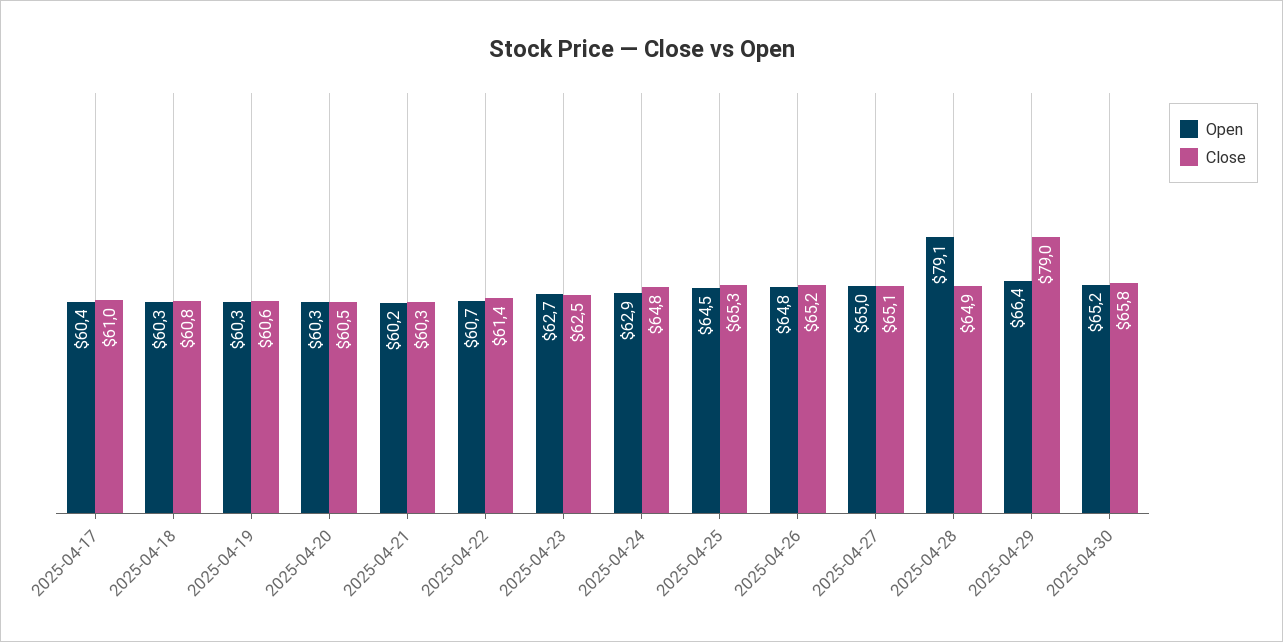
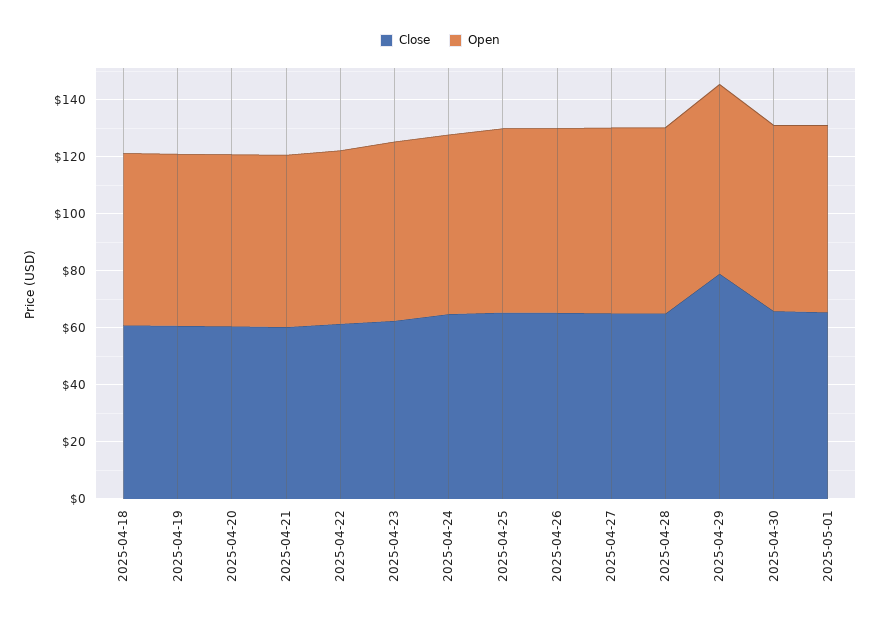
Open, 2025-04-17: 60.4 -> none
Close, 2025-04-17: 61 -> none
Open, 2025-04-28: 79.1 -> 65
Close, 2025-05-01: none -> 65
Open, 2025-05-01: none -> 65

